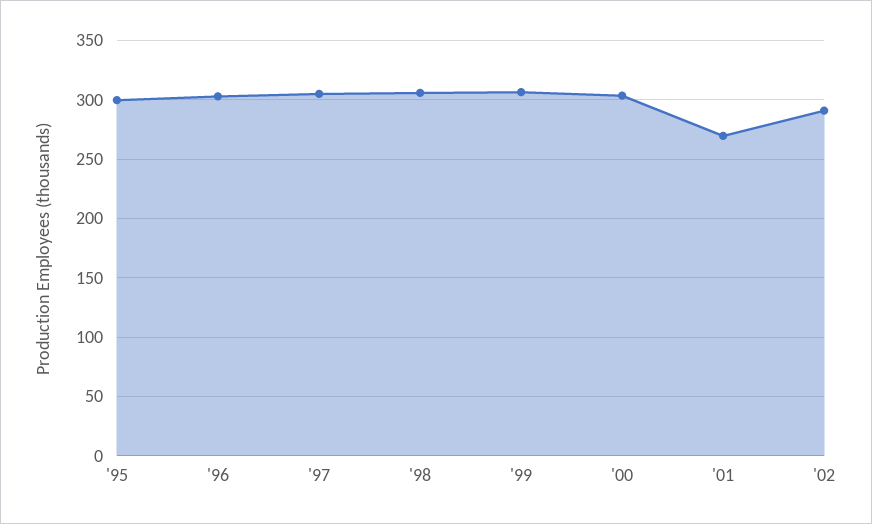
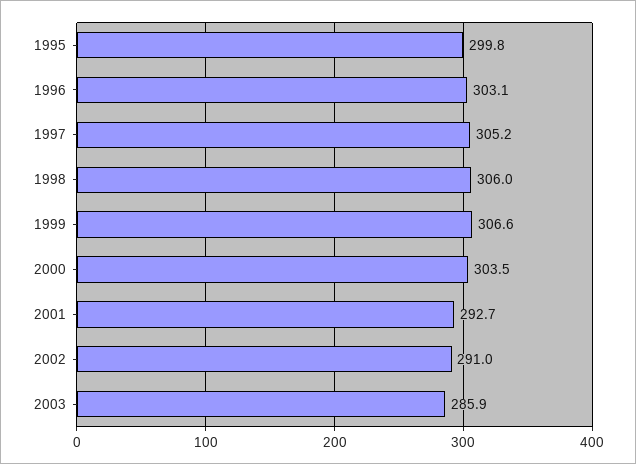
'01: 270 -> 292.7
2003: none -> 285.9

